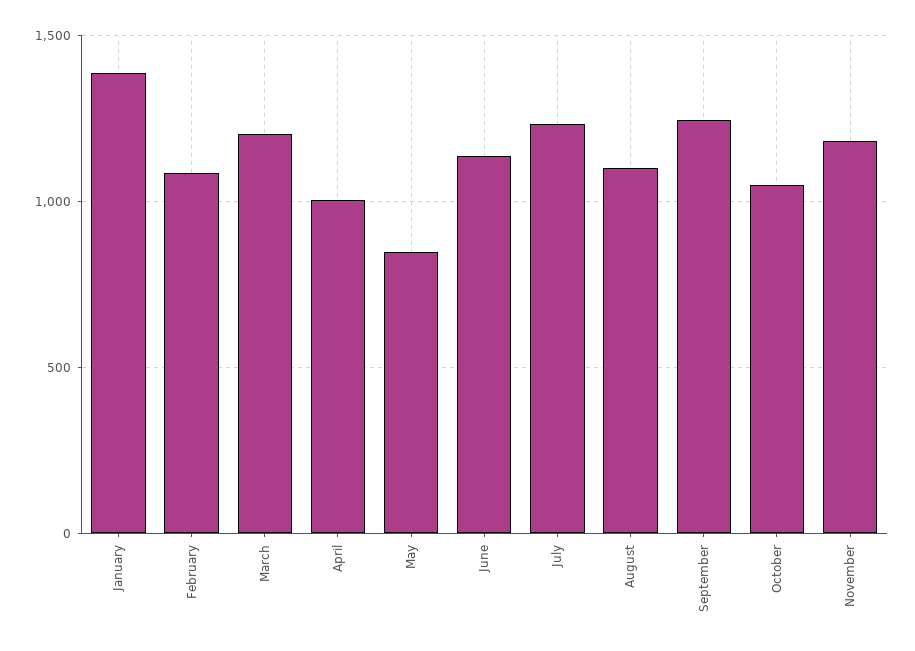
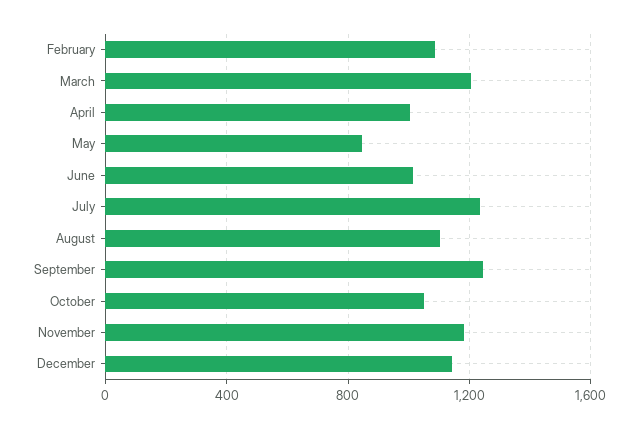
January: 1400 -> none
June: 1150 -> 1000
December: none -> 1150

